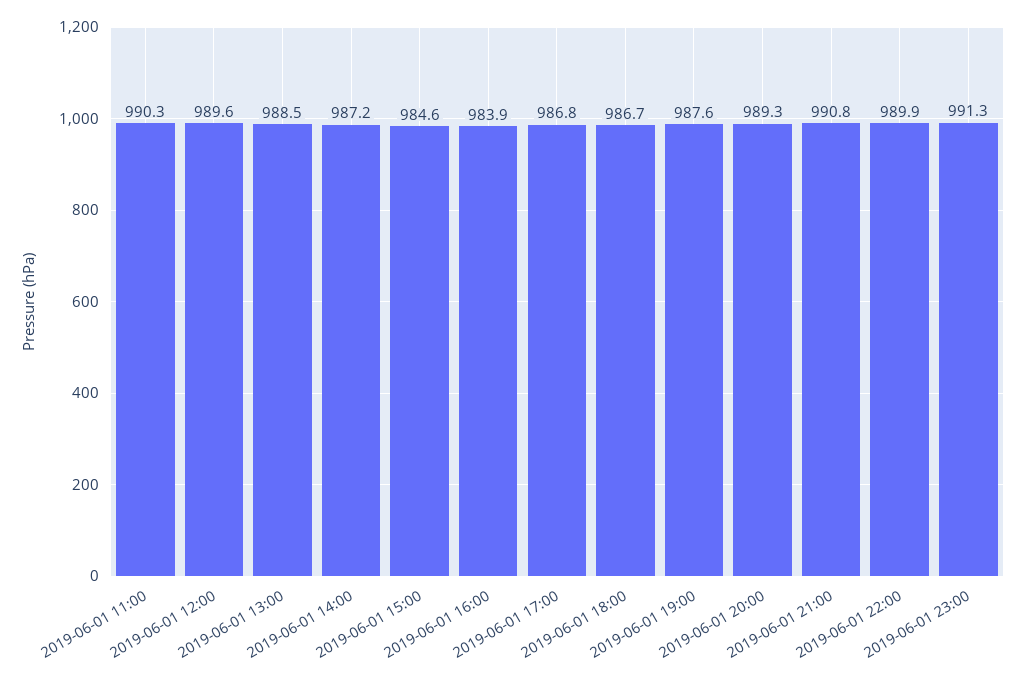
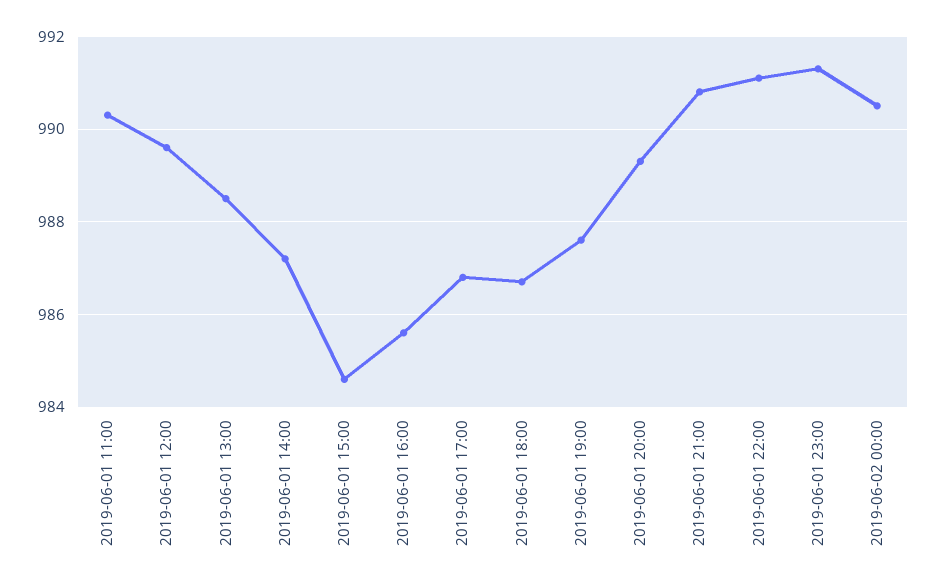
2019-06-01 16:00: 983.9 -> 985.5
2019-06-01 22:00: 989.9 -> 991
2019-06-02 00:00: none -> 990.5

